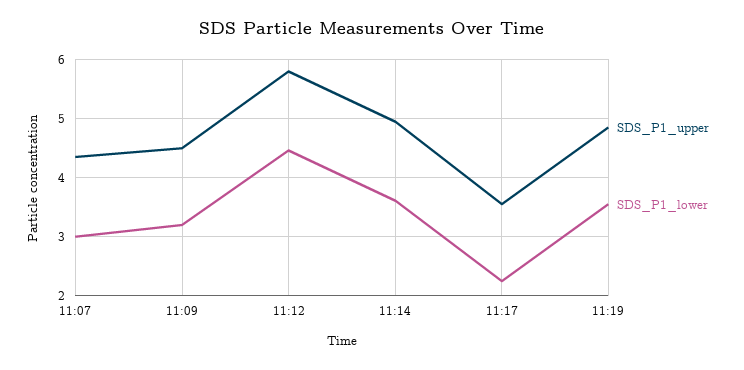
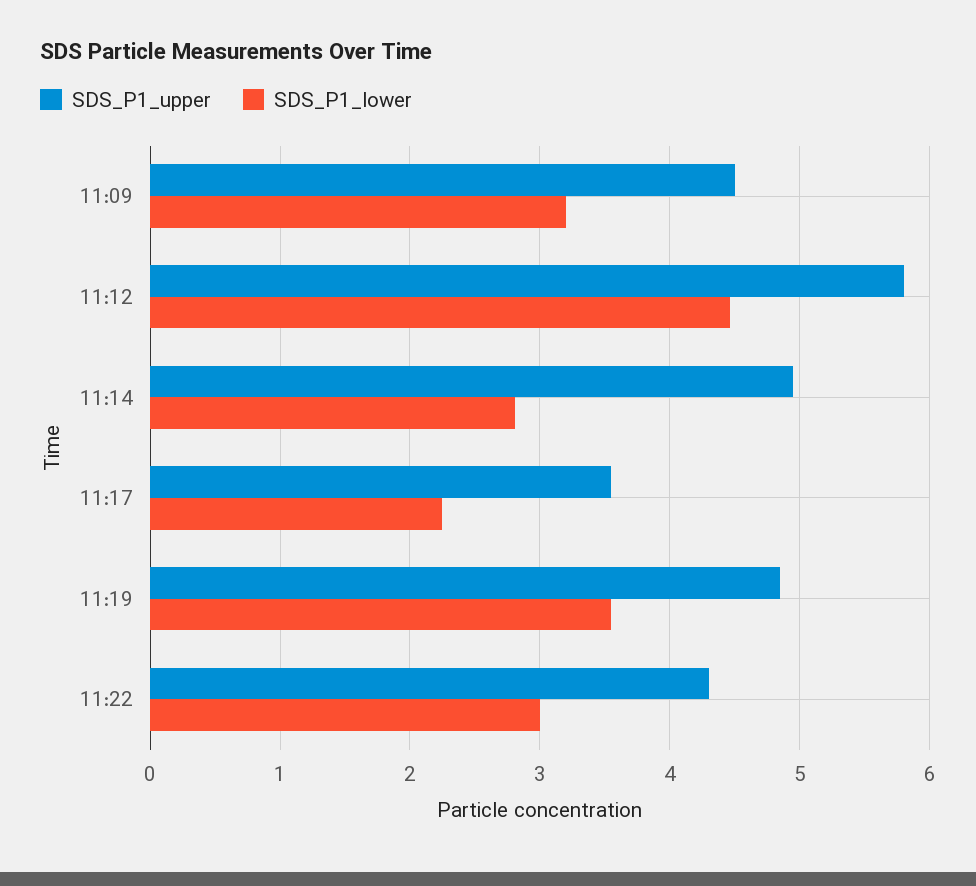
SDS_P1_upper, 11:07: 4.4 -> none
SDS_P1_lower, 11:07: 3 -> none
SDS_P1_lower, 11:14: 3.6 -> 2.8
SDS_P1_upper, 11:22: none -> 4.3
SDS_P1_lower, 11:22: none -> 3

